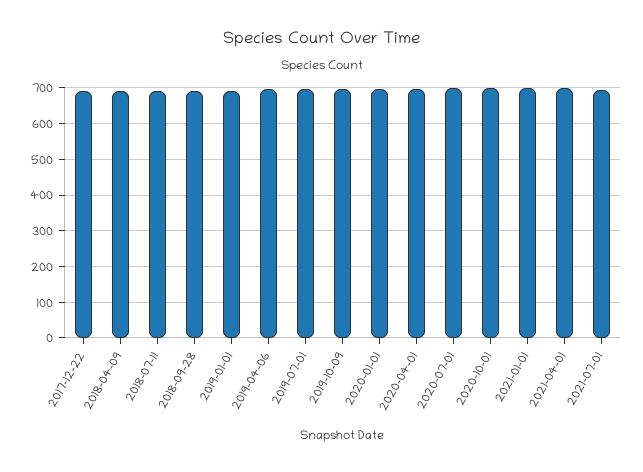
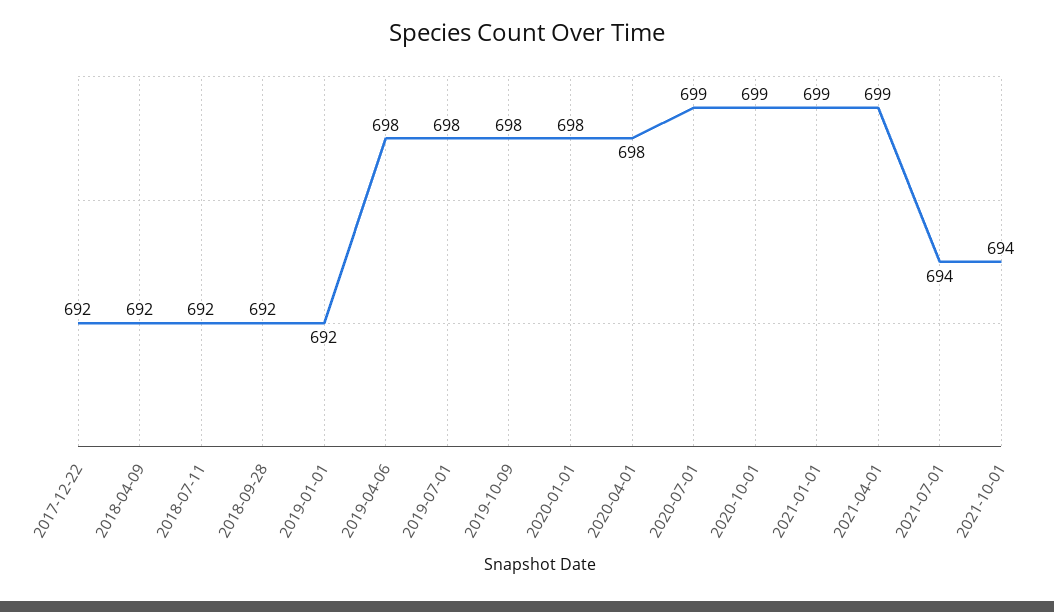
2021-10-01: none -> 694

